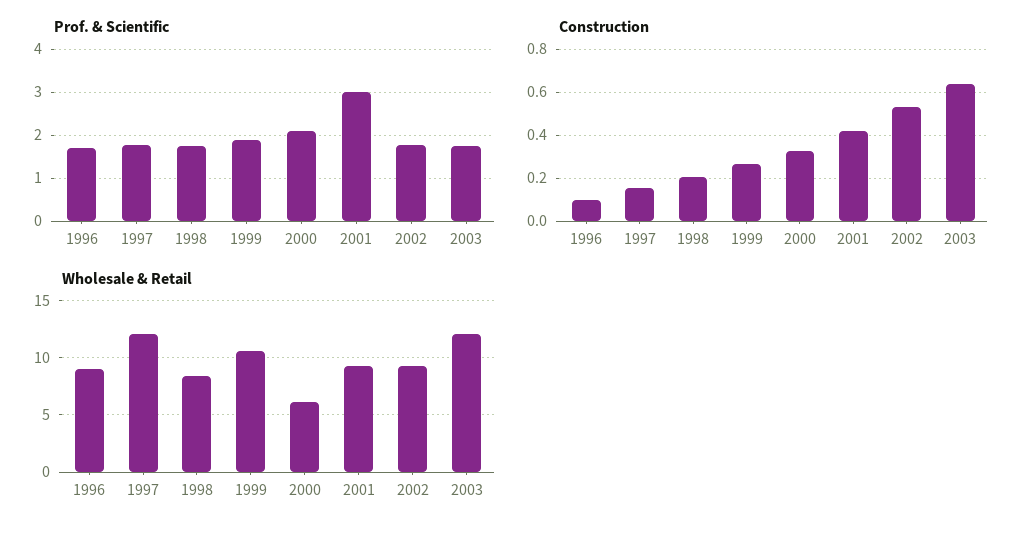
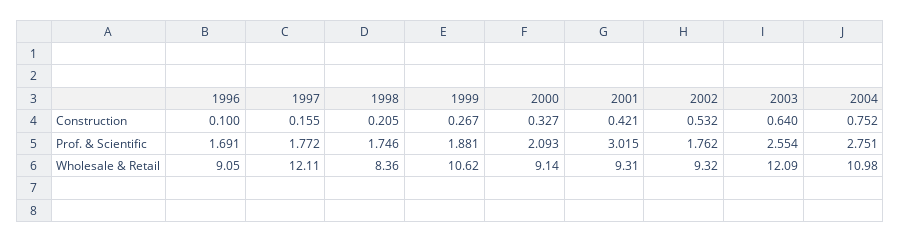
Prof. & Scientific, 2003: 1.8 -> 2.554
Wholesale & Retail, 2000: 6 -> 9.14
Construction, 2004: none -> 0.752
Prof. & Scientific, 2004: none -> 2.751
Wholesale & Retail, 2004: none -> 10.98

